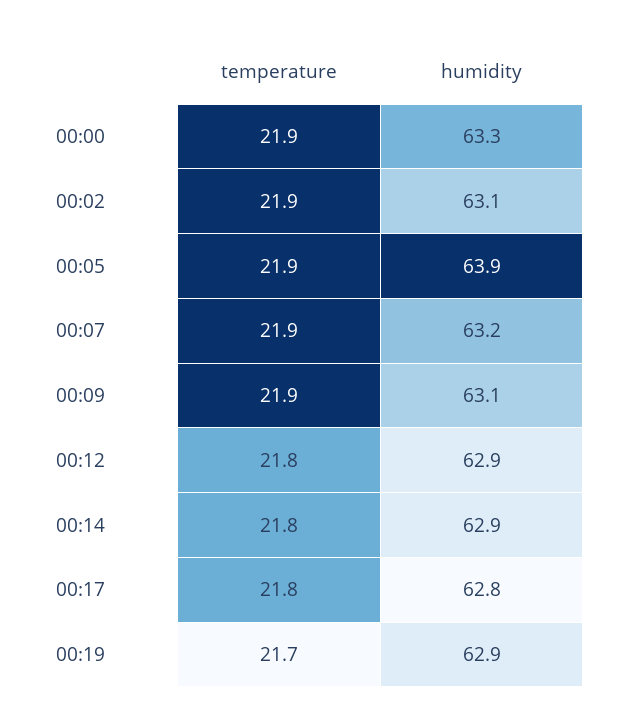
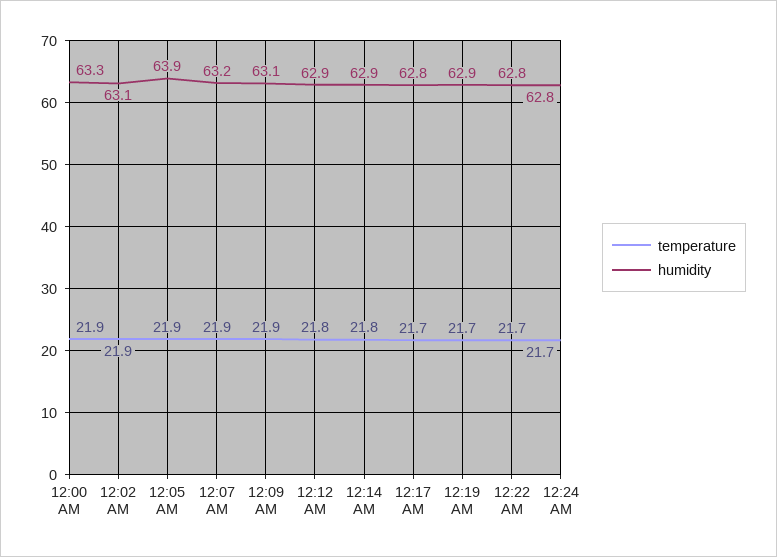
temperature, 00:17: 21.8 -> 21.7
temperature, 12:22 AM: none -> 21.7
humidity, 12:22 AM: none -> 62.8
temperature, 12:24 AM: none -> 21.7
humidity, 12:24 AM: none -> 62.8

